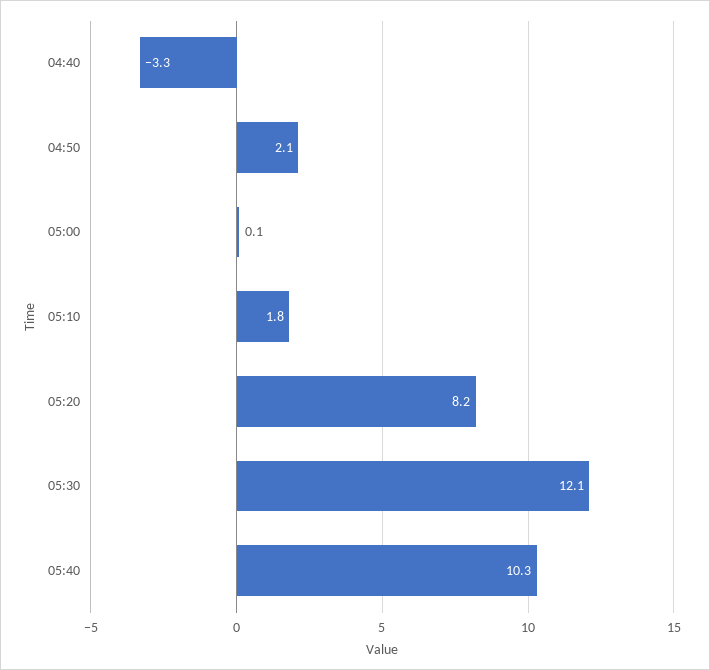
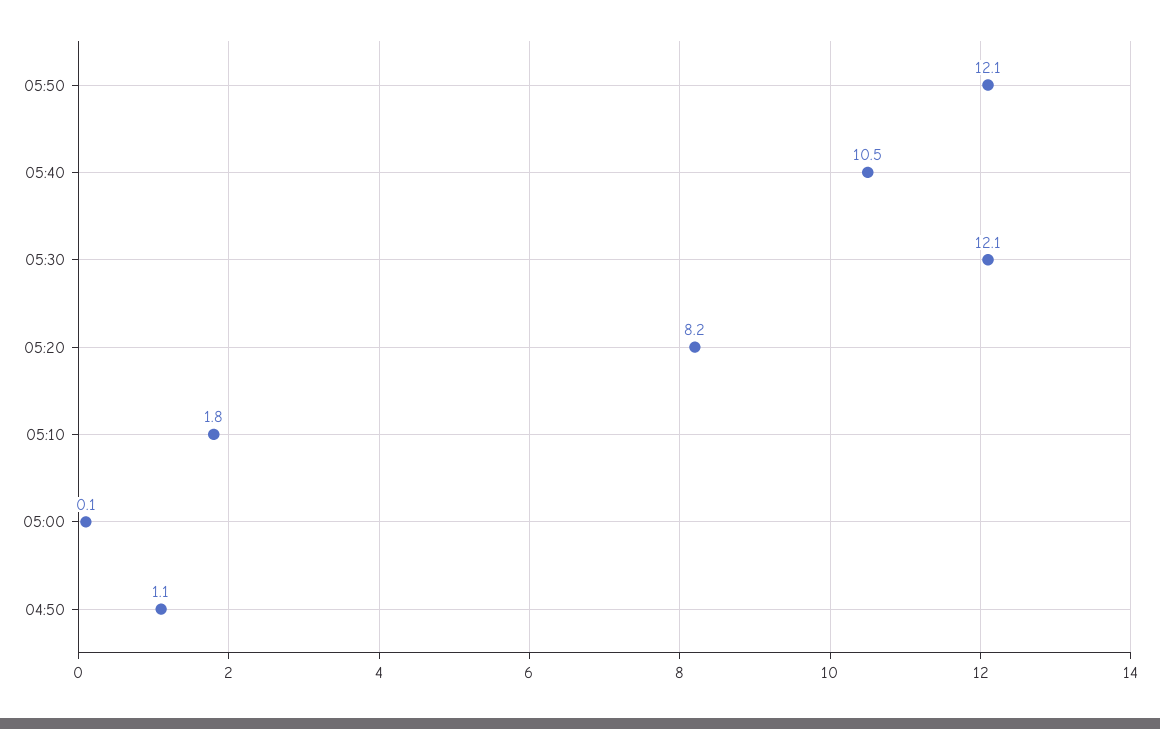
04:40: -3.3 -> none
04:50: 2.1 -> 1.1
05:40: 10.3 -> 10.5
05:50: none -> 12.1

